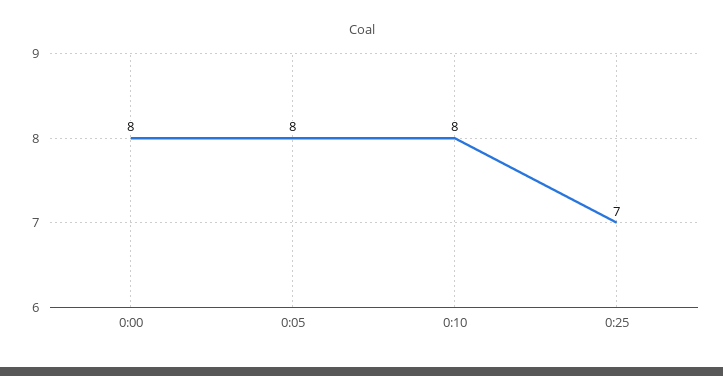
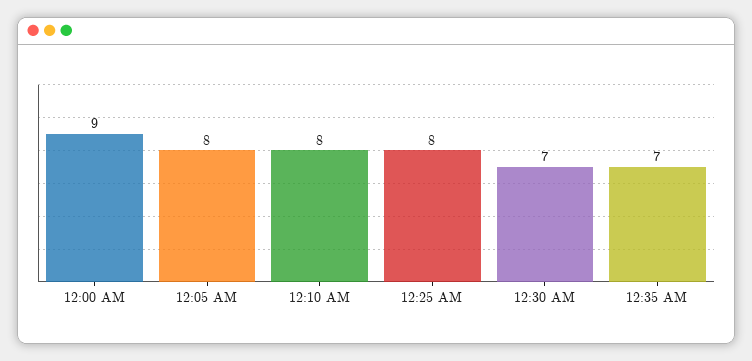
0:00: 8 -> 9
0:25: 7 -> 8
12:30 AM: none -> 7
12:35 AM: none -> 7

